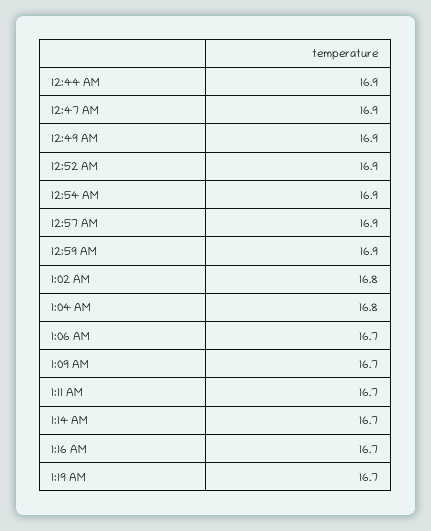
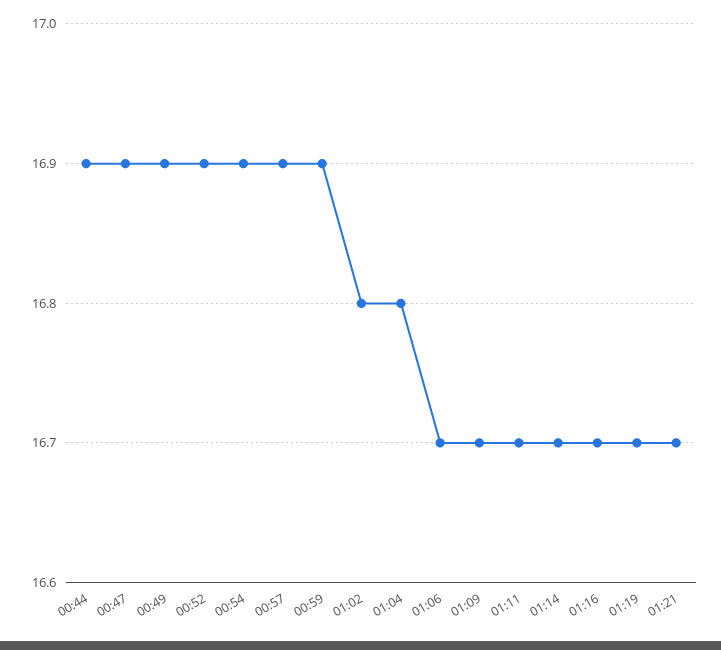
01:21: none -> 16.7

